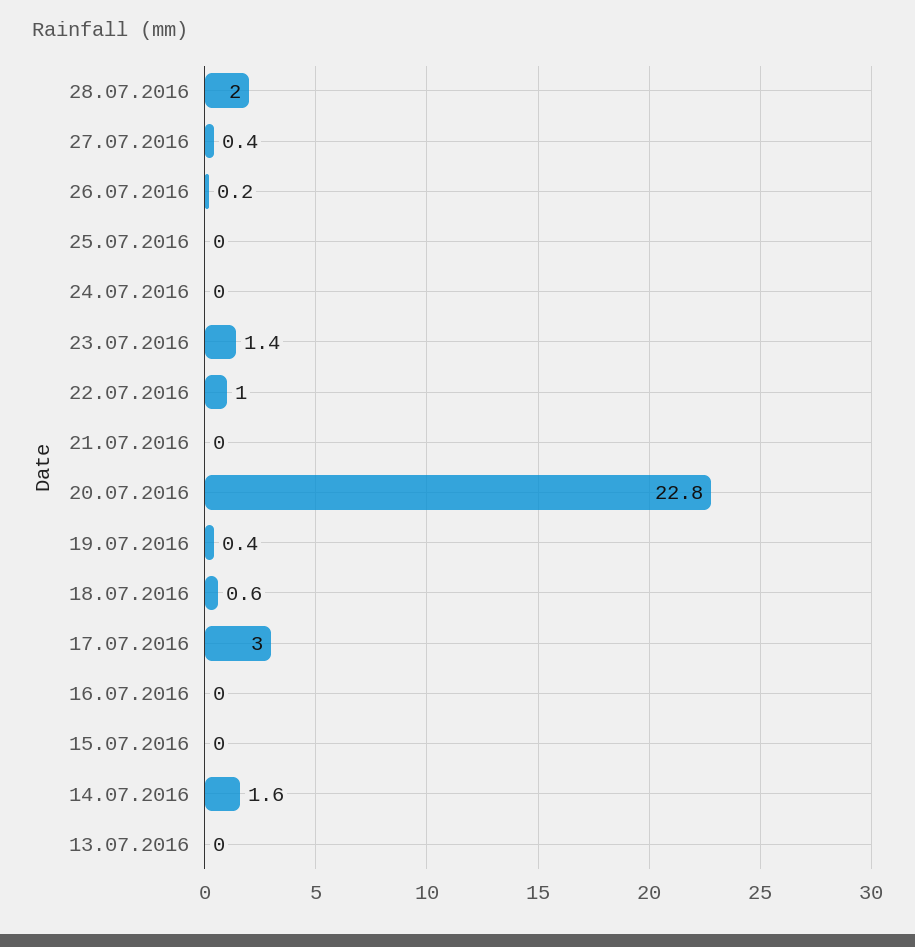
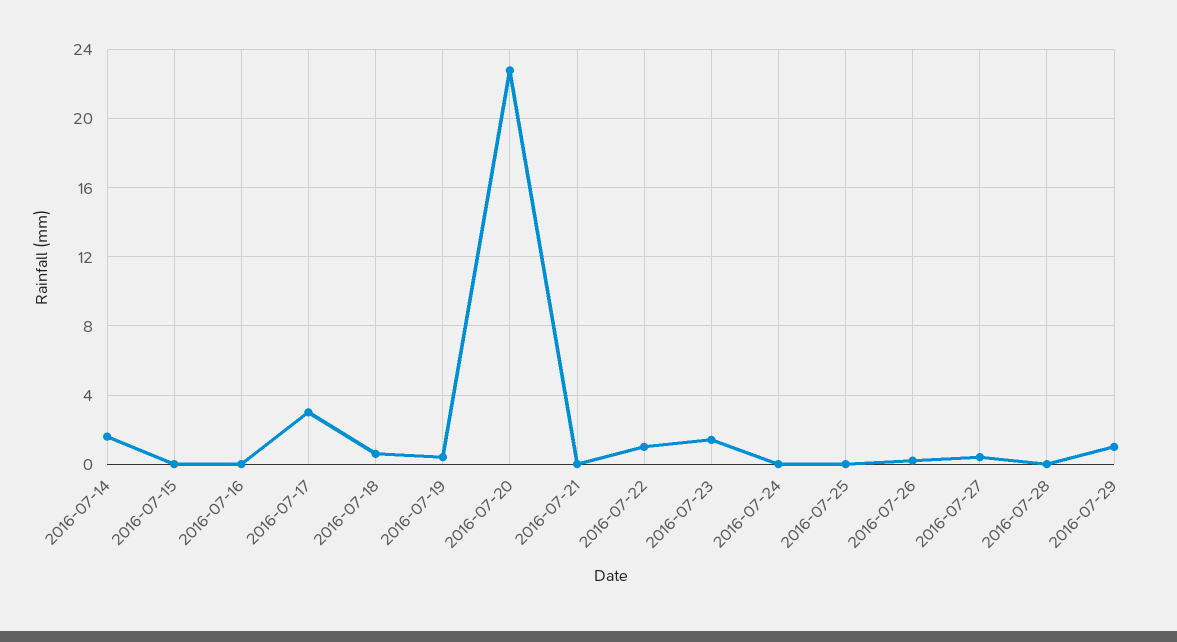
28.07.2016: 2 -> 0
13.07.2016: 0 -> none
2016-07-29: none -> 1

